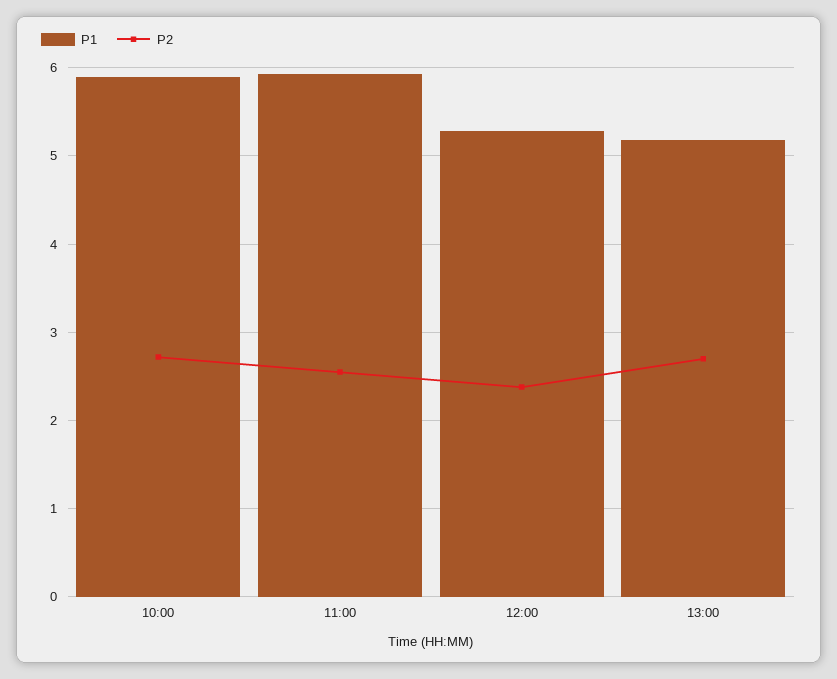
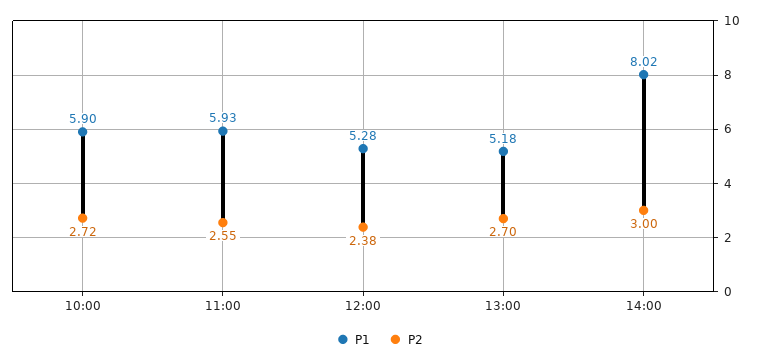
P1, 14:00: none -> 8.02
P2, 14:00: none -> 3

